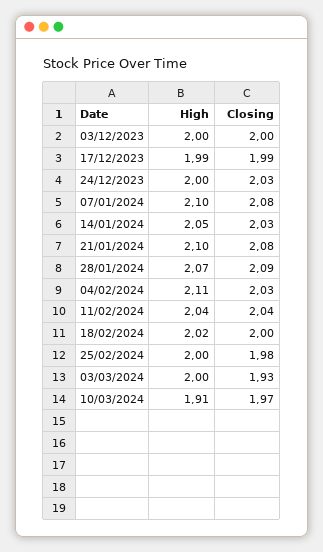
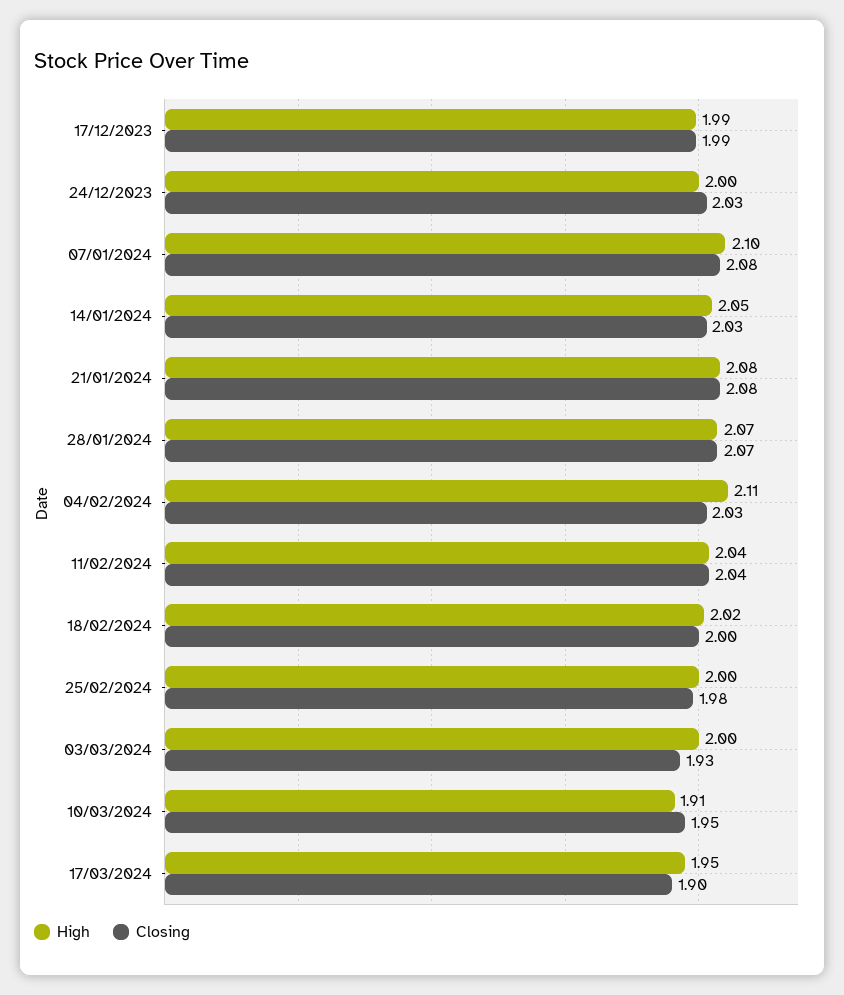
High, 03/12/2023: 2 -> none
Closing, 03/12/2023: 2 -> none
High, 21/01/2024: 2.1 -> 2.08
Closing, 28/01/2024: 2.09 -> 2.07
Closing, 10/03/2024: 1.97 -> 1.95
High, 17/03/2024: none -> 1.95
Closing, 17/03/2024: none -> 1.9

